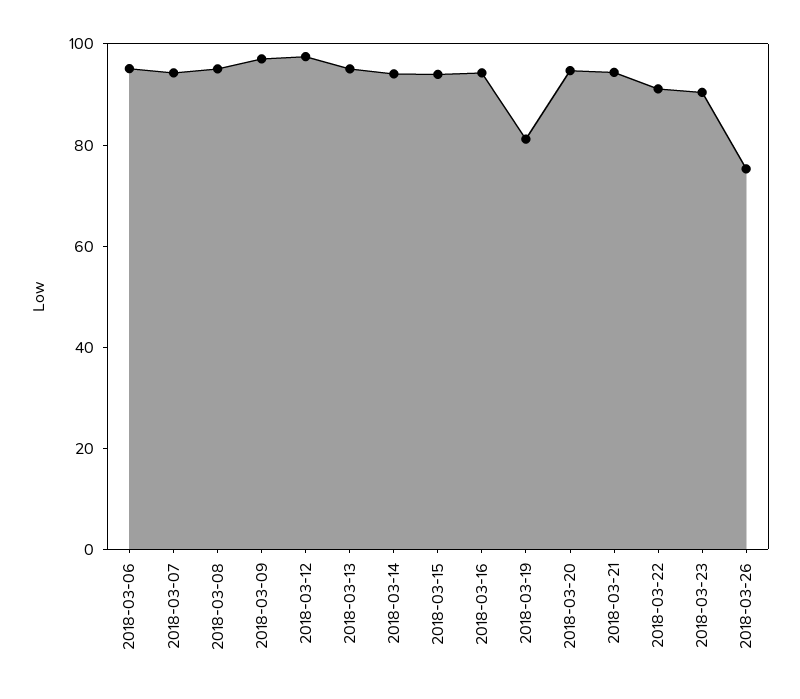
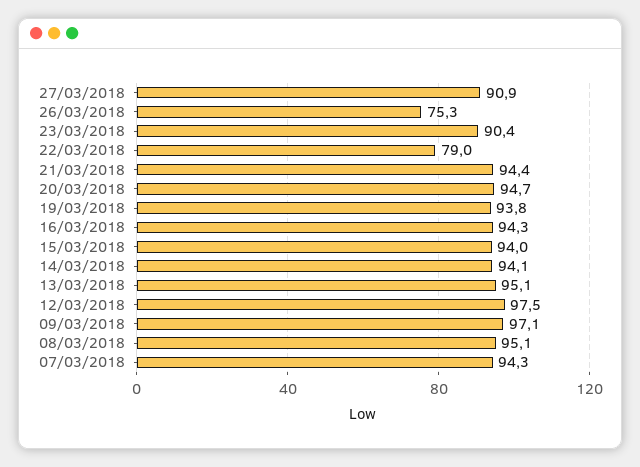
2018-03-06: 95 -> none
2018-03-19: 80 -> 93.8
2018-03-22: 90 -> 79
27/03/2018: none -> 90.9

